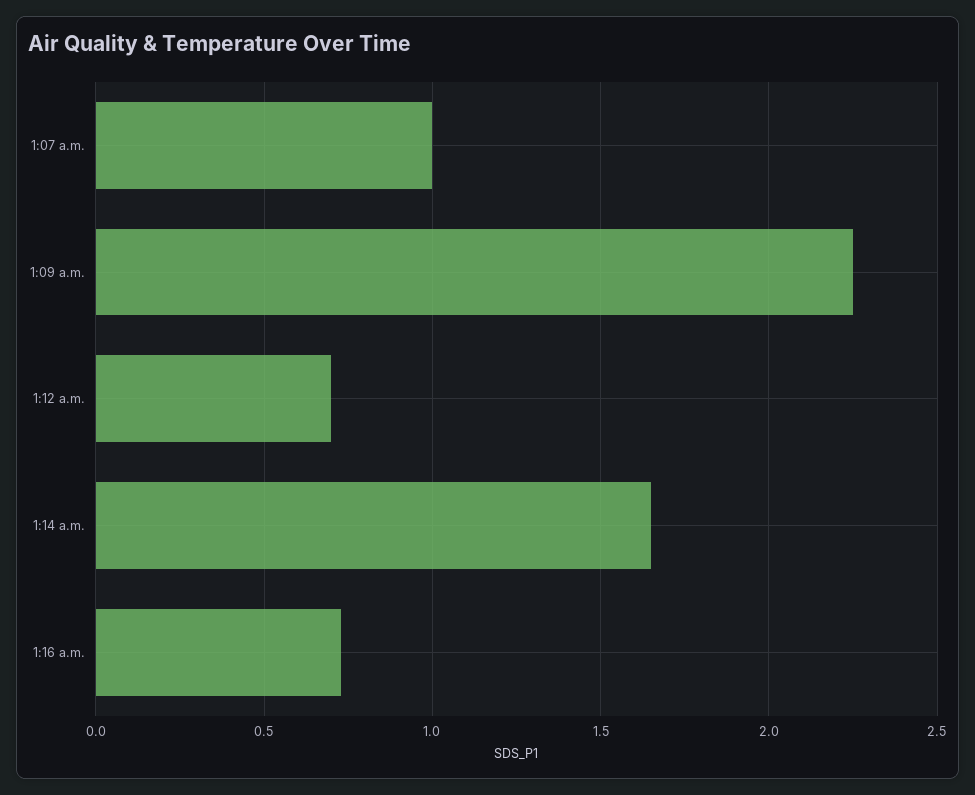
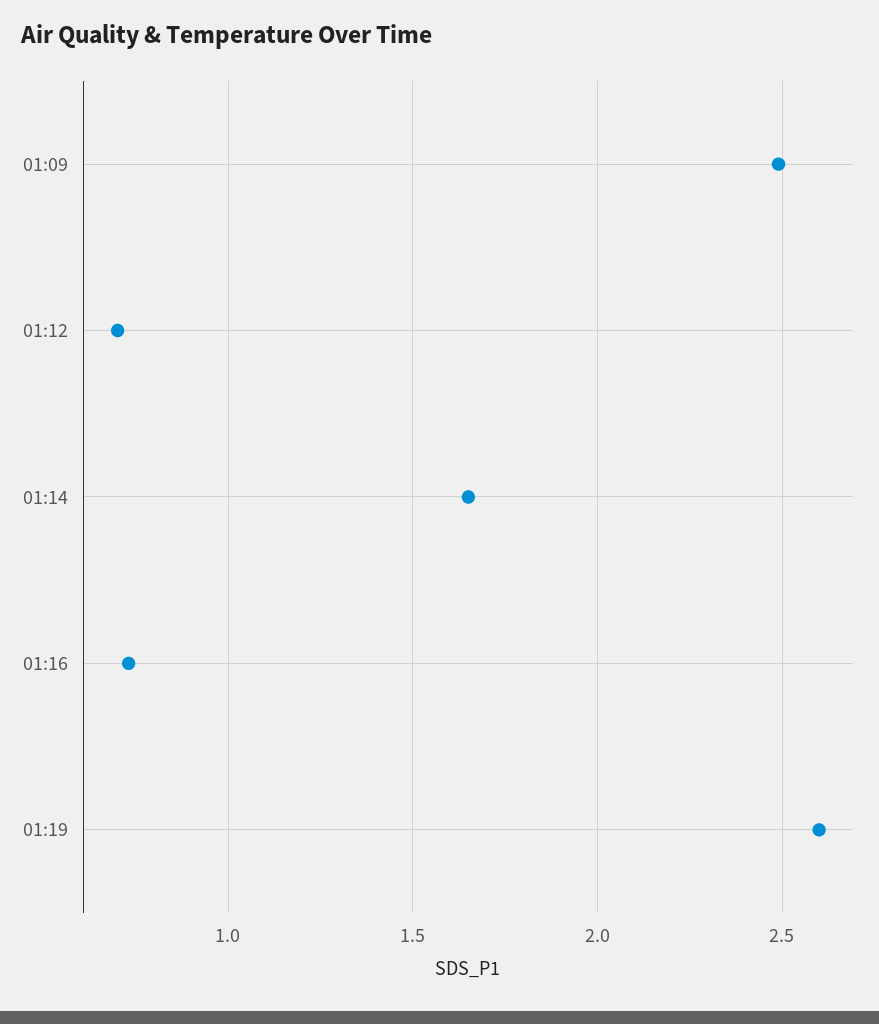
1:07 a.m.: 1 -> none
1:09 a.m.: 2.25 -> 2.5
01:19: none -> 2.6

